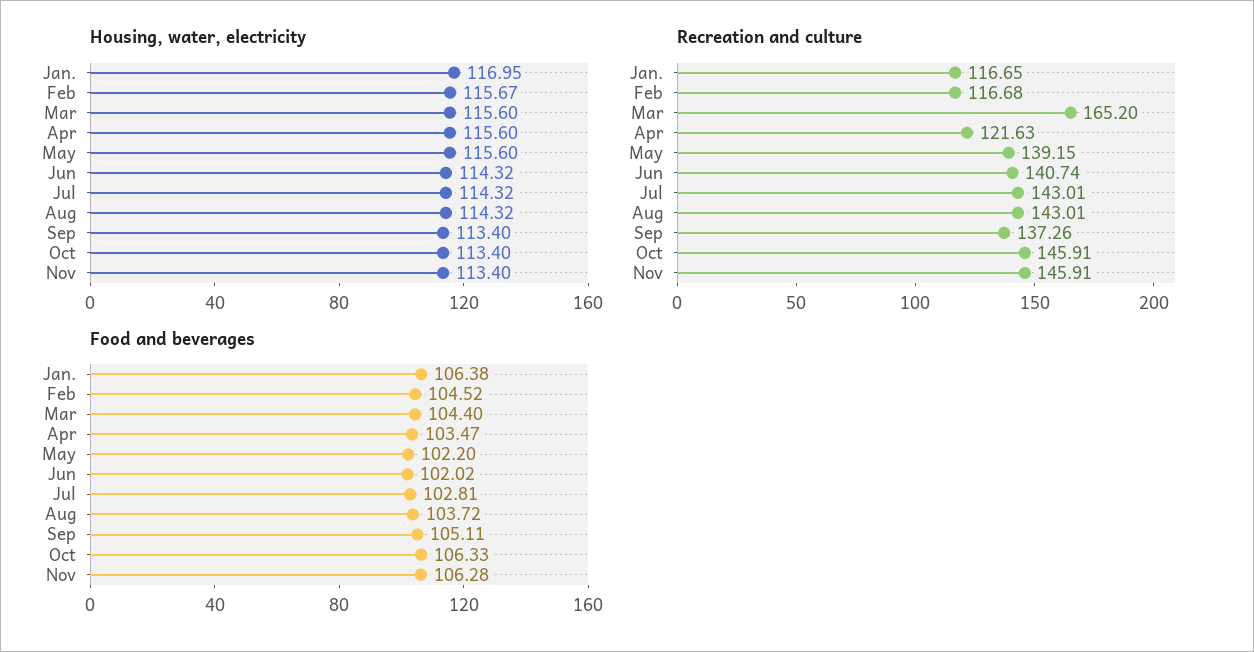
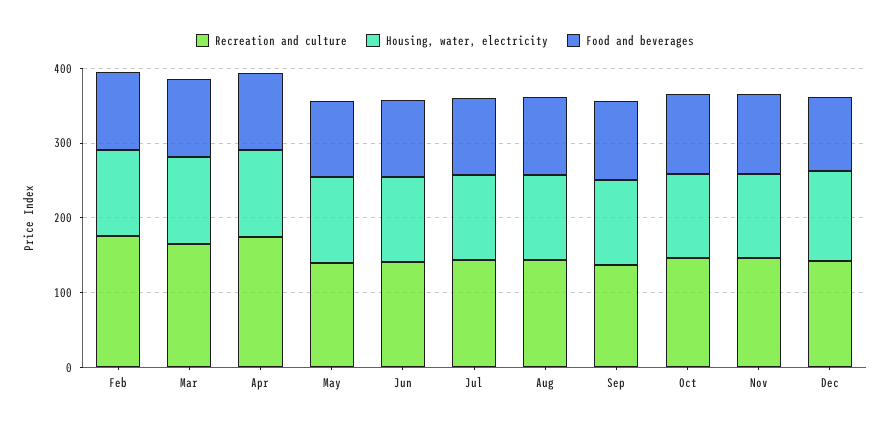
Housing, water, electricity, Jan.: 116.95 -> none
Recreation and culture, Jan.: 116.65 -> none
Recreation and culture, Feb: 116.68 -> 180
Recreation and culture, Apr: 121.63 -> 180
Food and beverages, Jan.: 106.38 -> none
Recreation and culture, Dec: none -> 140
Housing, water, electricity, Dec: none -> 120
Food and beverages, Dec: none -> 100

